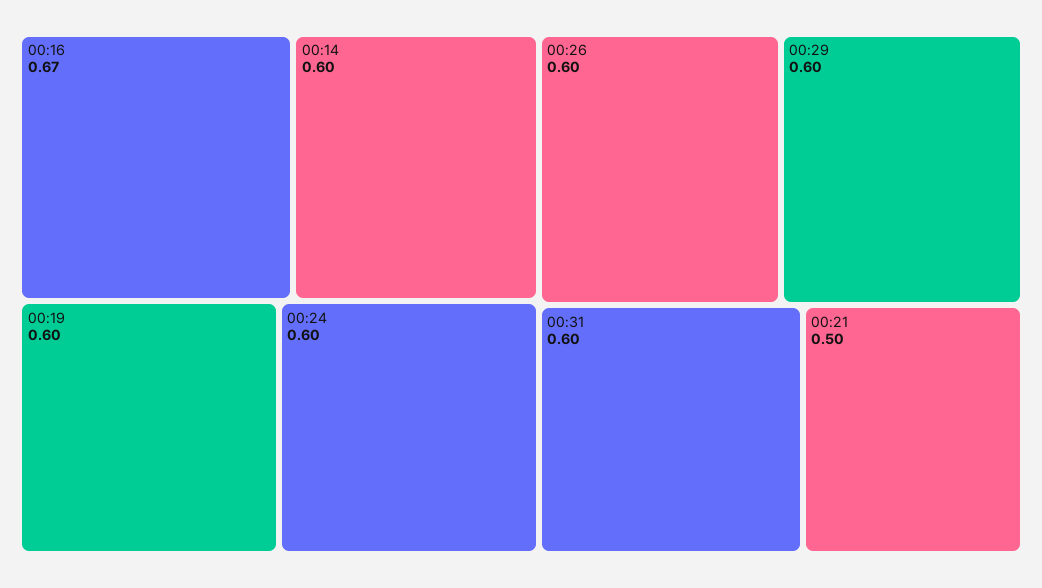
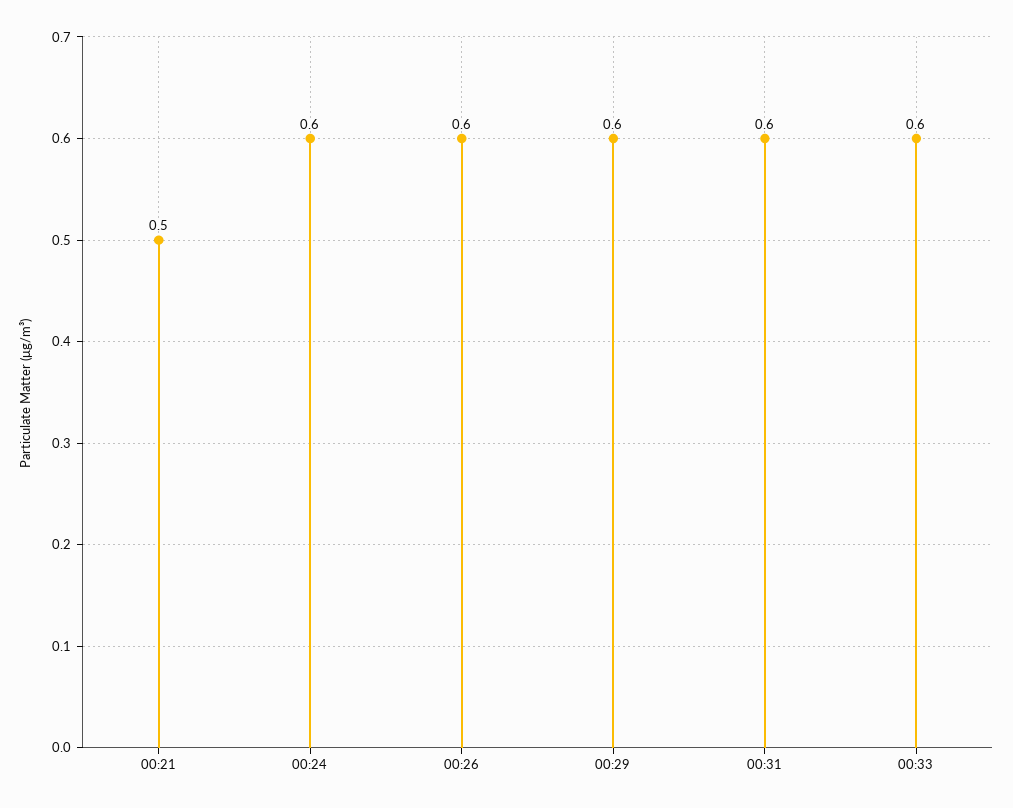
00:16: 0.67 -> none
00:14: 0.6 -> none
00:19: 0.6 -> none
00:33: none -> 0.6

